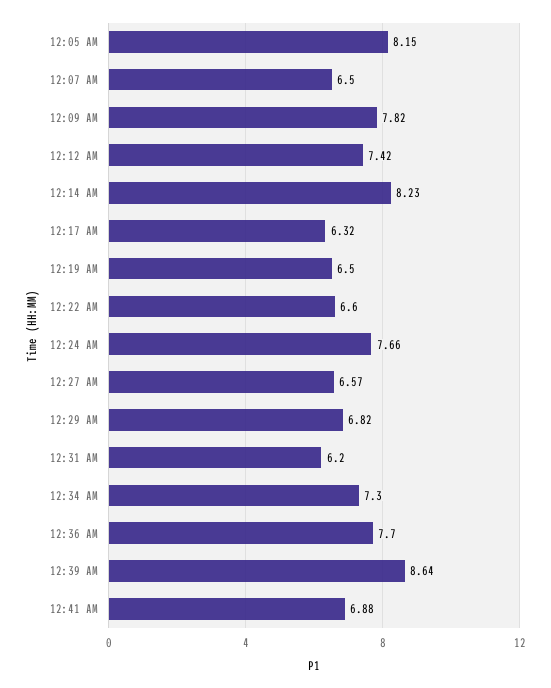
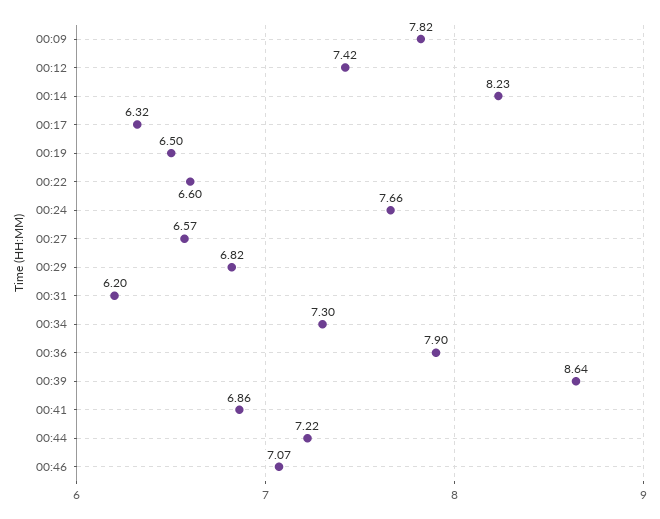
12:05 AM: 8.15 -> none
12:07 AM: 6.5 -> none
12:36 AM: 7.7 -> 7.9
12:41 AM: 6.88 -> 6.86
00:44: none -> 7.22
00:46: none -> 7.07

